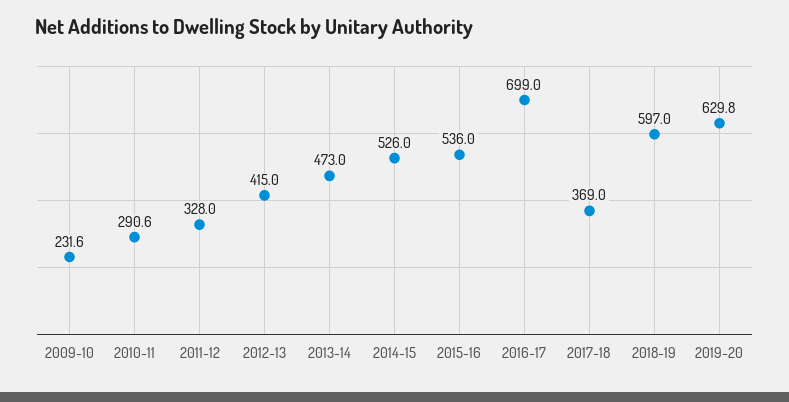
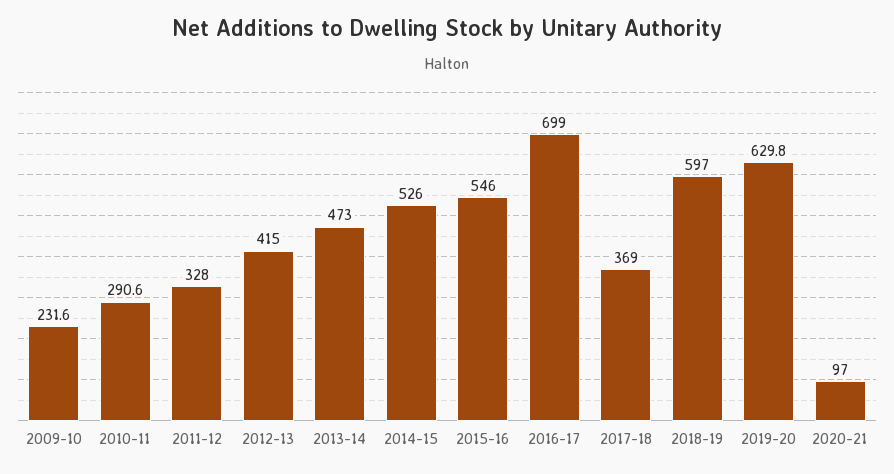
2015-16: 536 -> 546
2020-21: none -> 97

